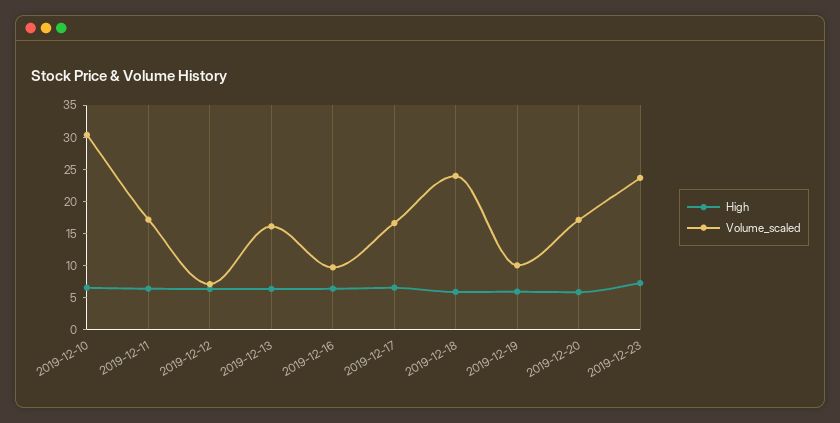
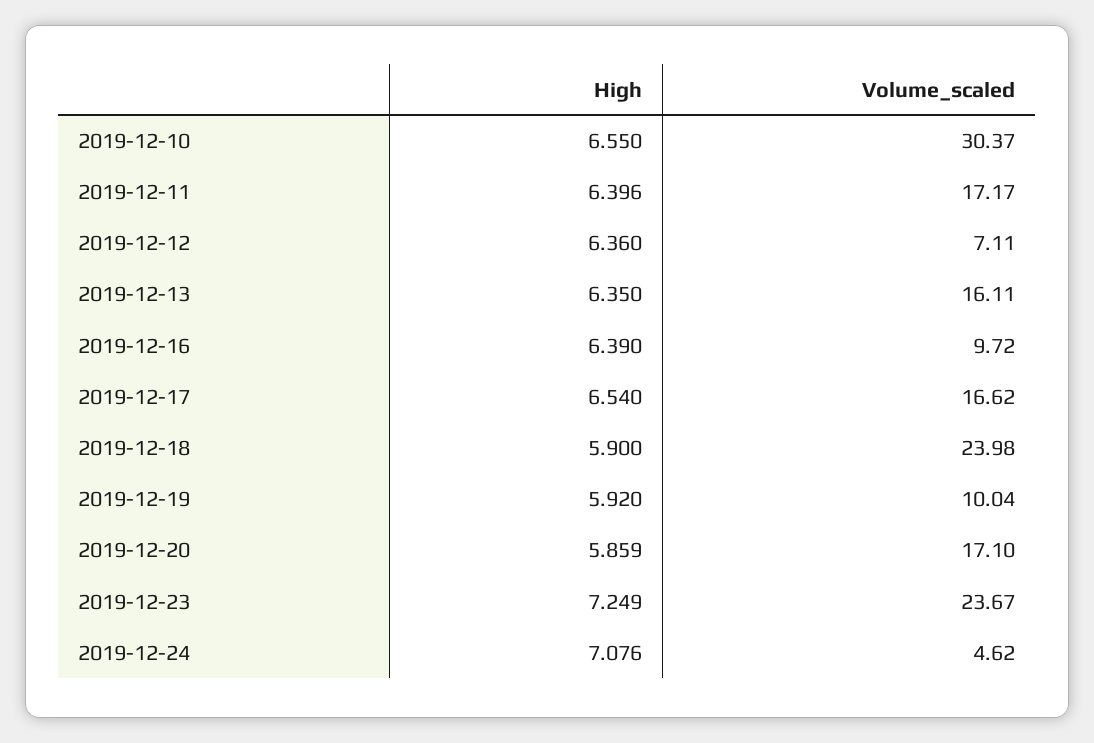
High, 2019-12-24: none -> 7.076
Volume_scaled, 2019-12-24: none -> 4.62

